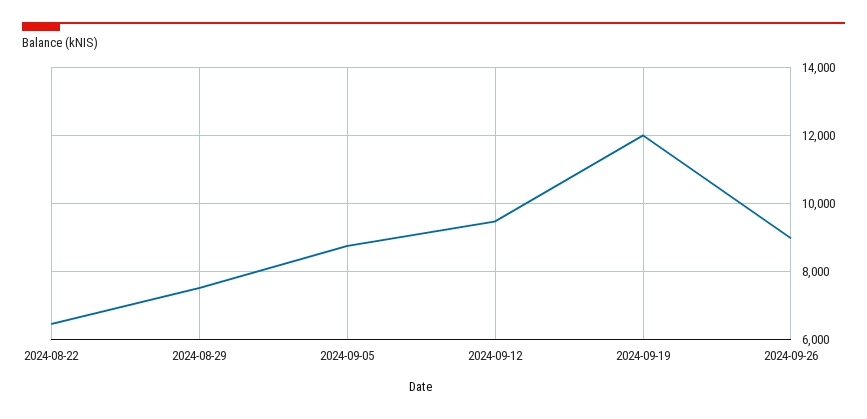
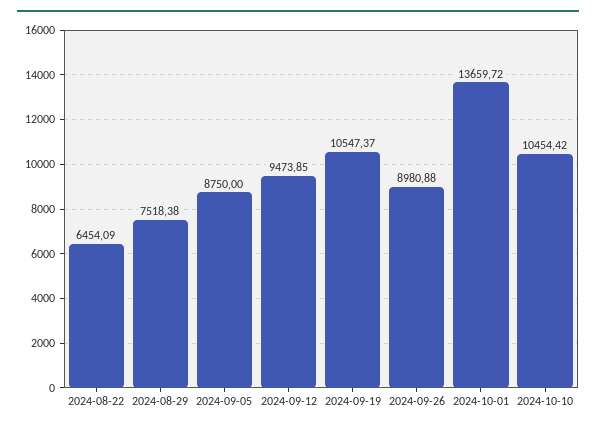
2024-09-19: 12000 -> 10547.37
2024-10-01: none -> 13659.72
2024-10-10: none -> 10454.42

